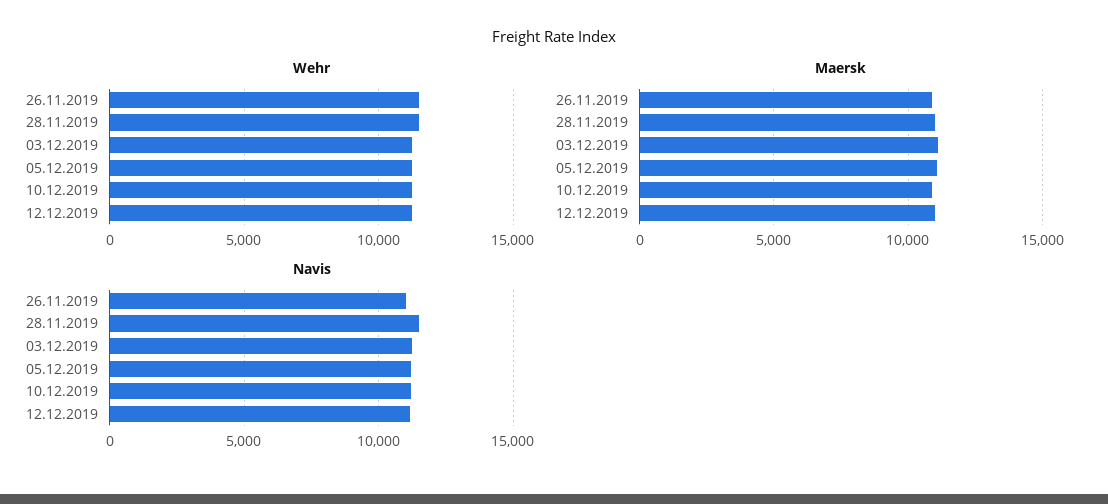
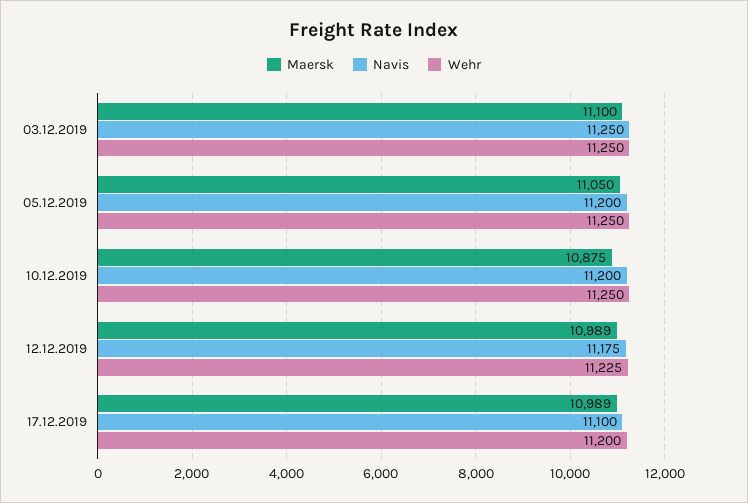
Wehr, 26.11.2019: 11500 -> none
Wehr, 28.11.2019: 11500 -> none
Maersk, 26.11.2019: 11000 -> none
Maersk, 28.11.2019: 11000 -> none
Navis, 26.11.2019: 11000 -> none
Navis, 28.11.2019: 11500 -> none
Maersk, 17.12.2019: none -> 10989
Navis, 17.12.2019: none -> 11100
Wehr, 17.12.2019: none -> 11200

